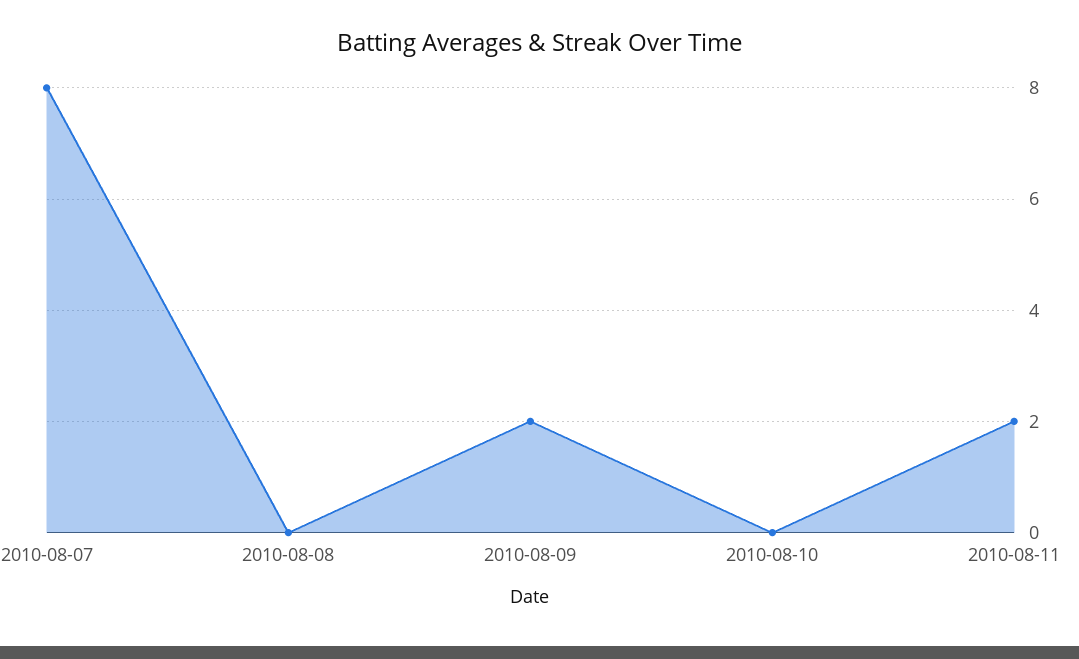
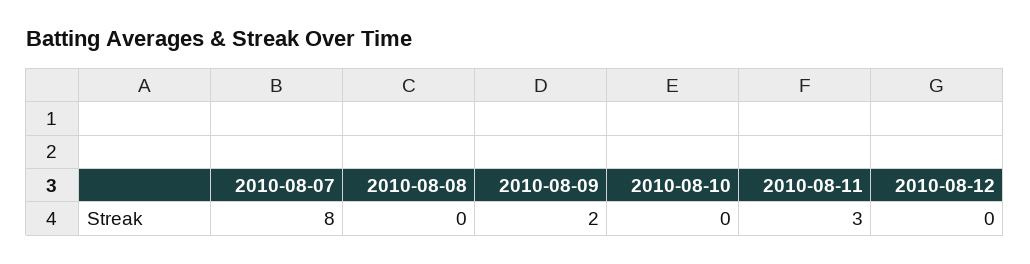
2010-08-11: 2 -> 3
2010-08-12: none -> 0

